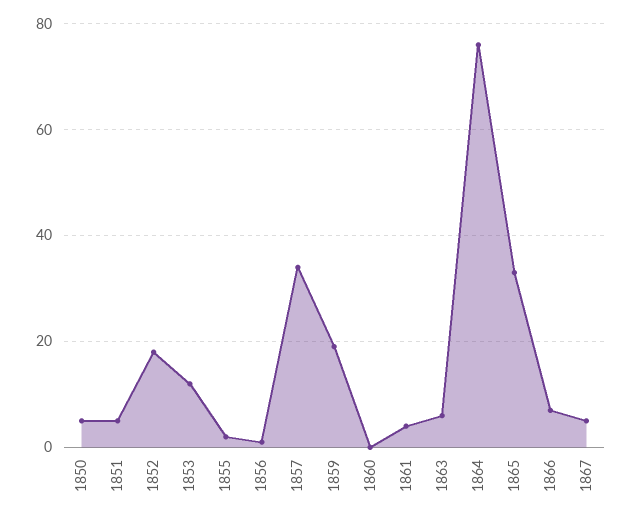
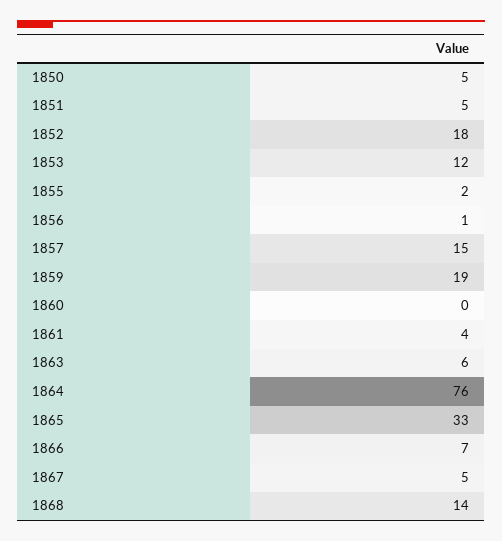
1857: 35 -> 15
1868: none -> 14

